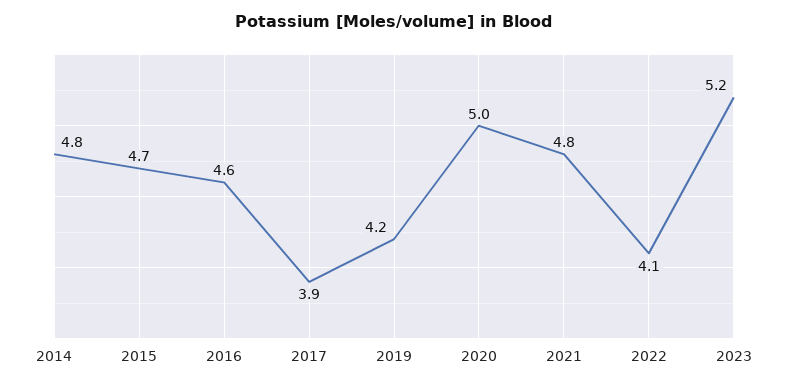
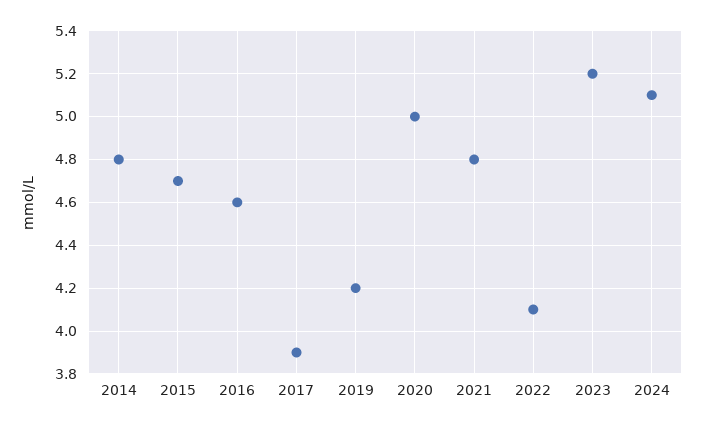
2024: none -> 5.1

